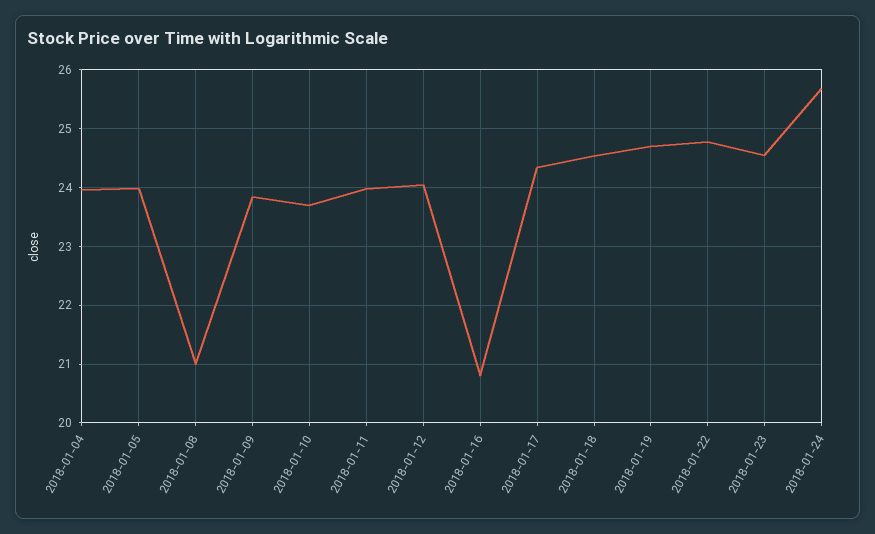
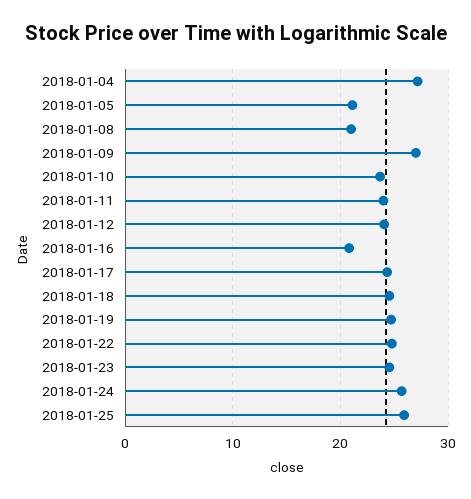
2018-01-04: 24 -> 27
2018-01-05: 24 -> 21
2018-01-09: 23.8 -> 27
2018-01-25: none -> 26

